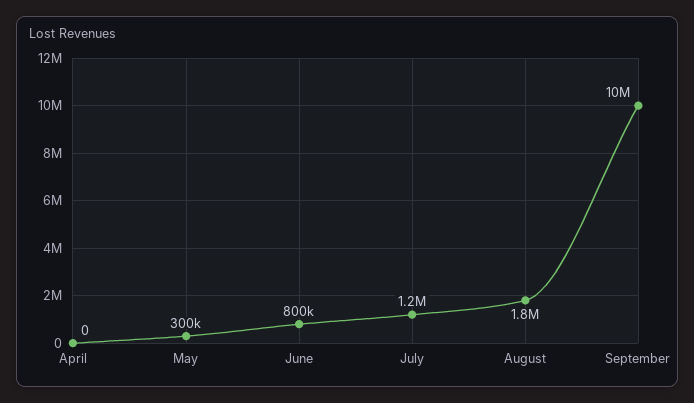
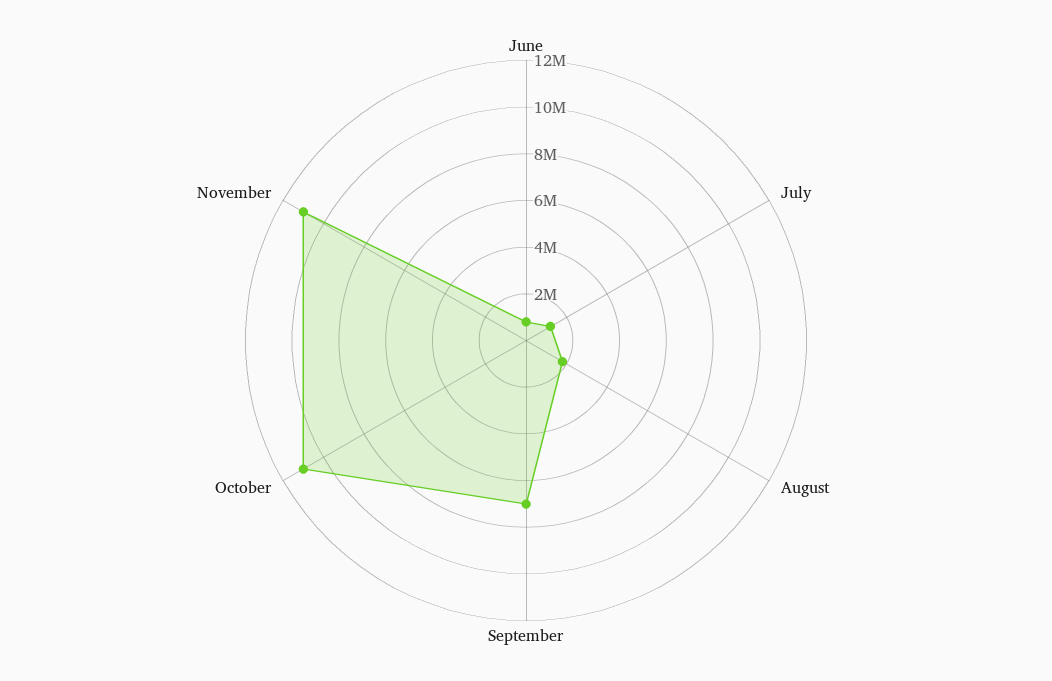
April: 0 -> none
May: 300000 -> none
September: 10000000 -> 7000000
October: none -> 11000000
November: none -> 11000000

